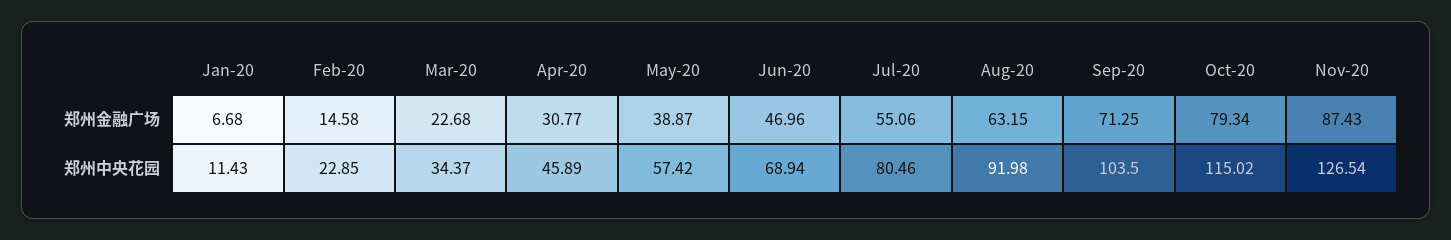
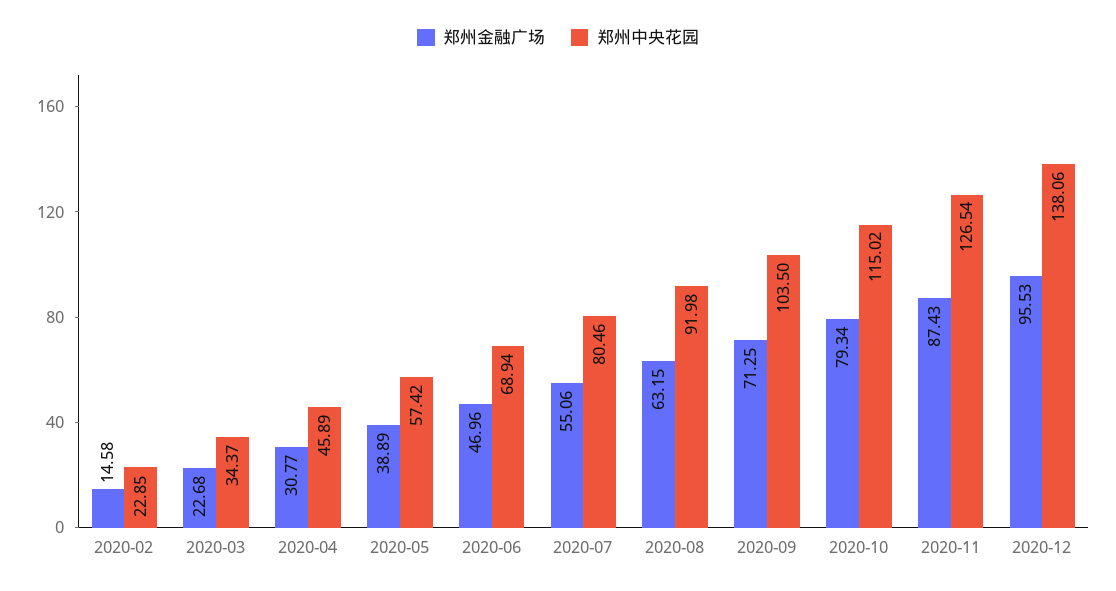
郑州金融广场, Jan-20: 6.68 -> none
郑州金融广场, May-20: 38.87 -> 38.89
郑州中央花园, Jan-20: 11.43 -> none
郑州金融广场, 2020-12: none -> 95.53
郑州中央花园, 2020-12: none -> 138.06

